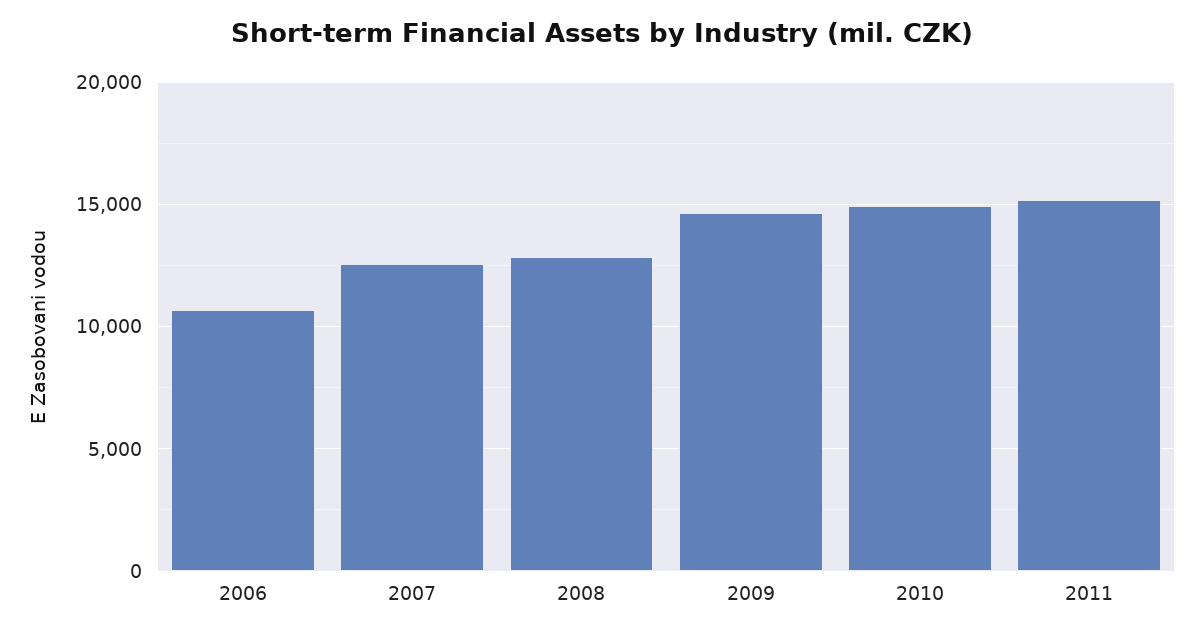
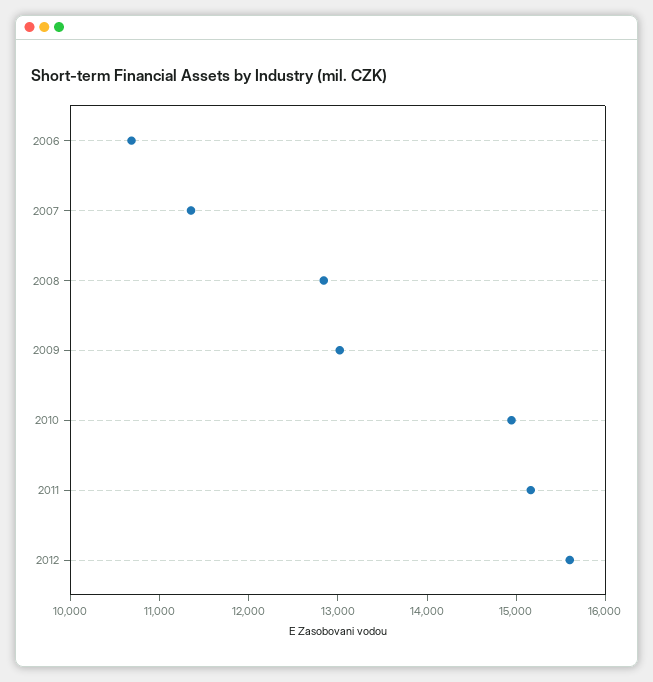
2007: 12500 -> 11400
2009: 14500 -> 13000
2012: none -> 15600

